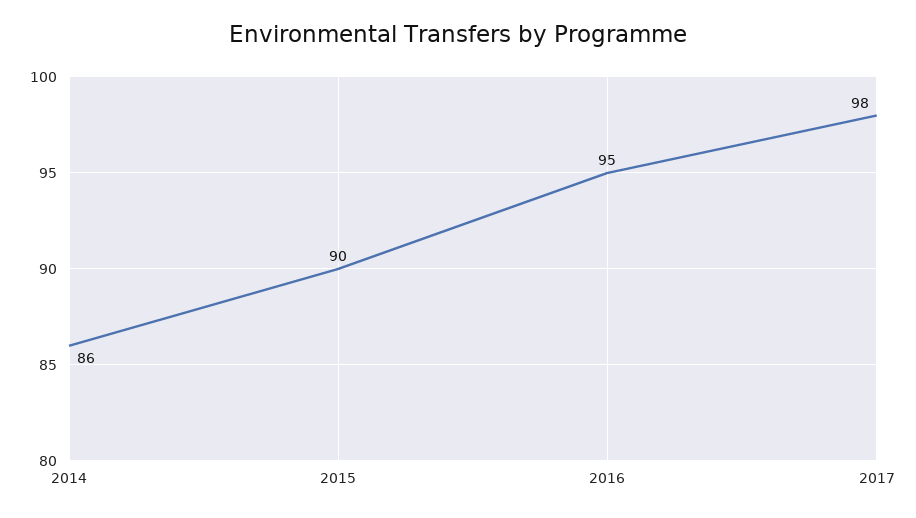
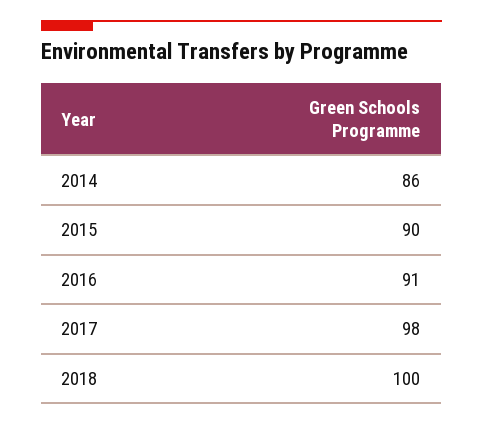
2016: 95 -> 91
2018: none -> 100

